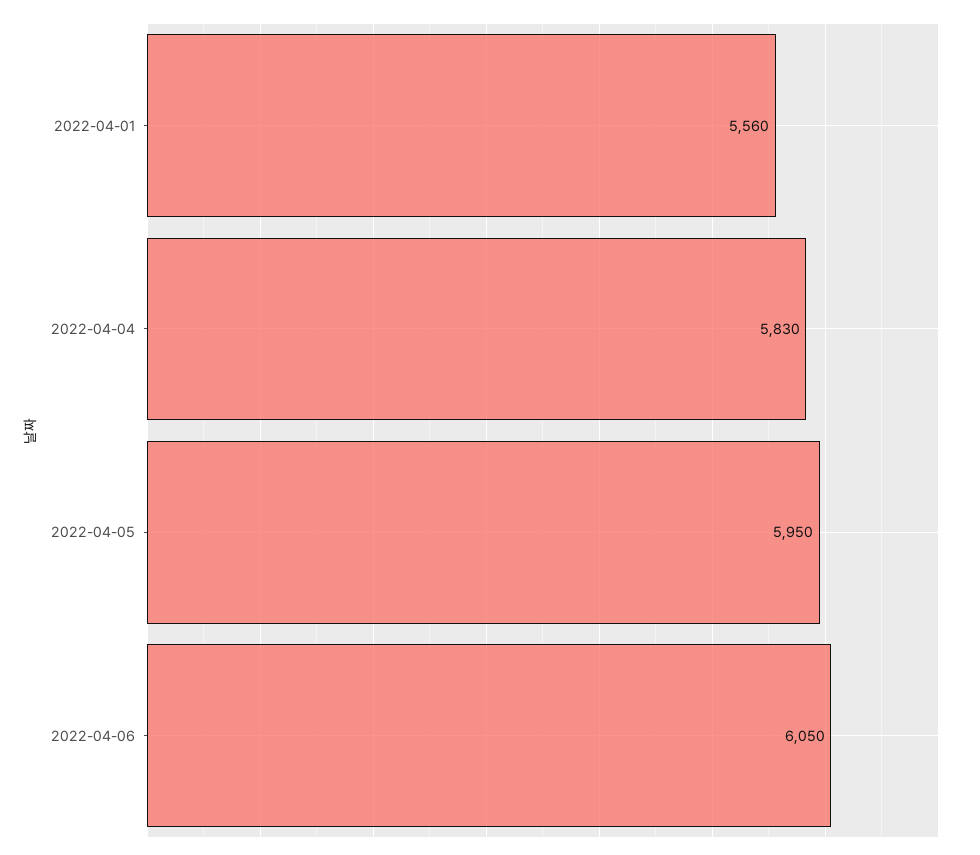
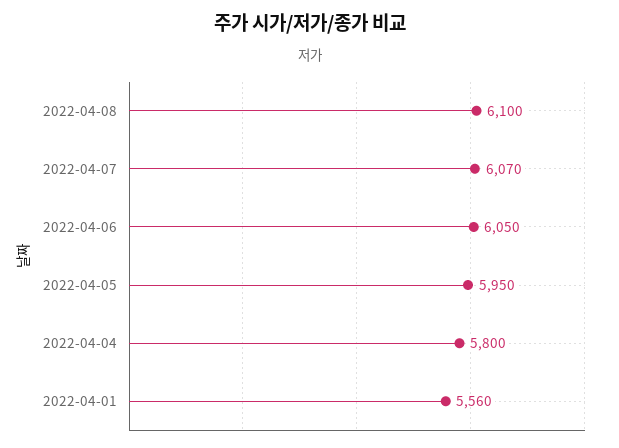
2022-04-04: 5830 -> 5800
2022-04-08: none -> 6100
2022-04-07: none -> 6070

